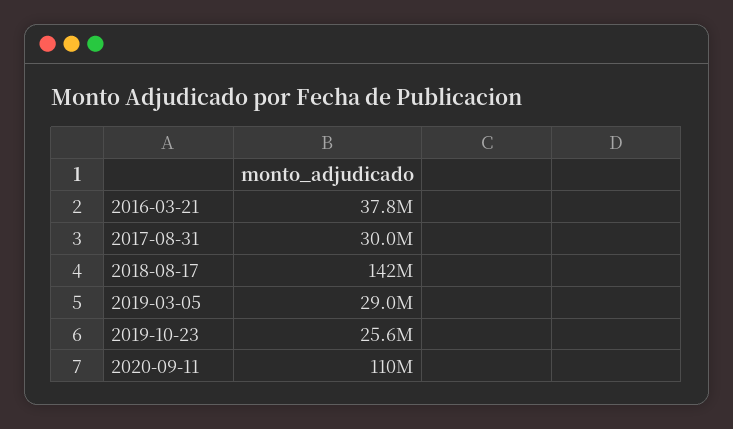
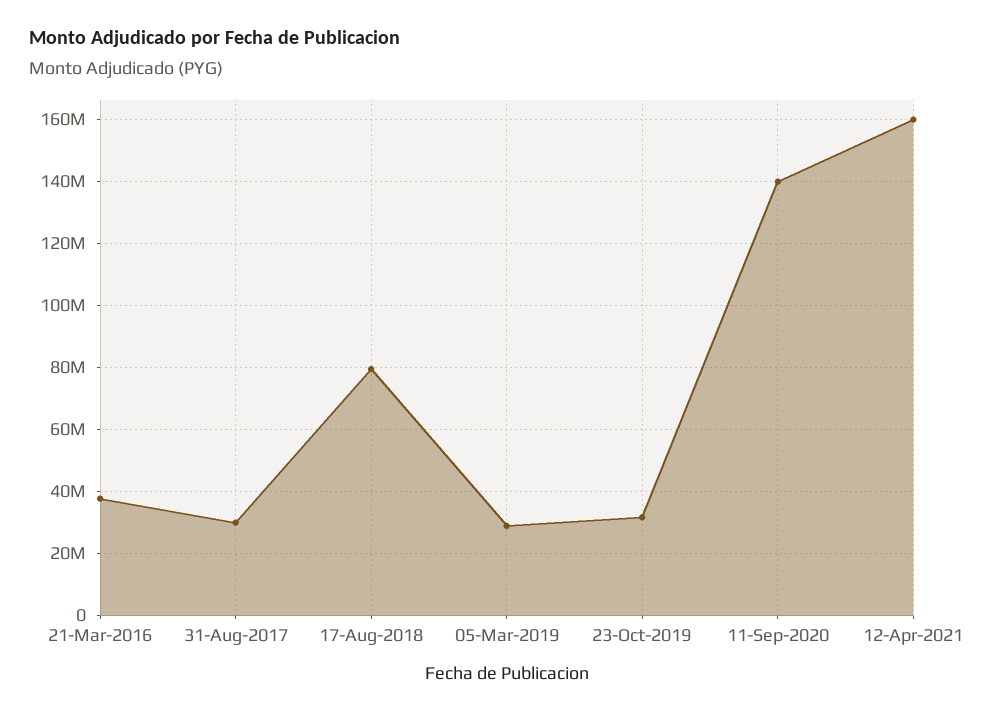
2018-08-17: 142000000 -> 80000000
2019-10-23: 25600000 -> 32000000
2020-09-11: 110000000 -> 140000000
12-Apr-2021: none -> 160000000

